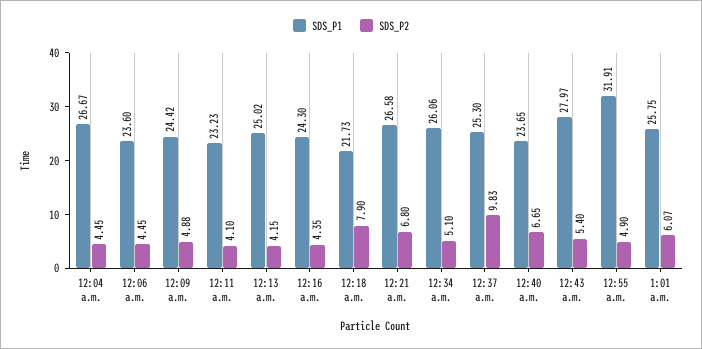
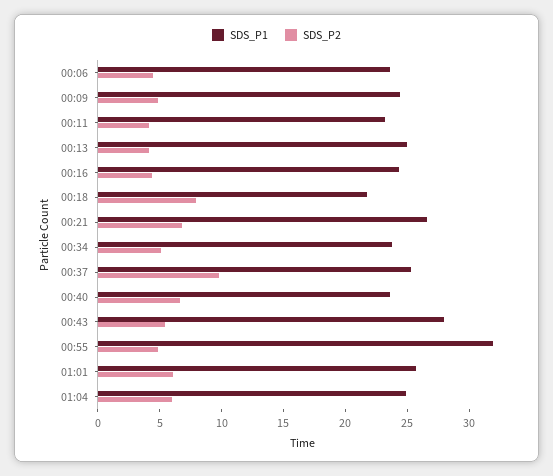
SDS_P1, 12:04 a.m.: 26.67 -> none
SDS_P2, 12:04 a.m.: 4.45 -> none
SDS_P1, 12:34 a.m.: 26.06 -> 24
SDS_P1, 01:04: none -> 25
SDS_P2, 01:04: none -> 6

